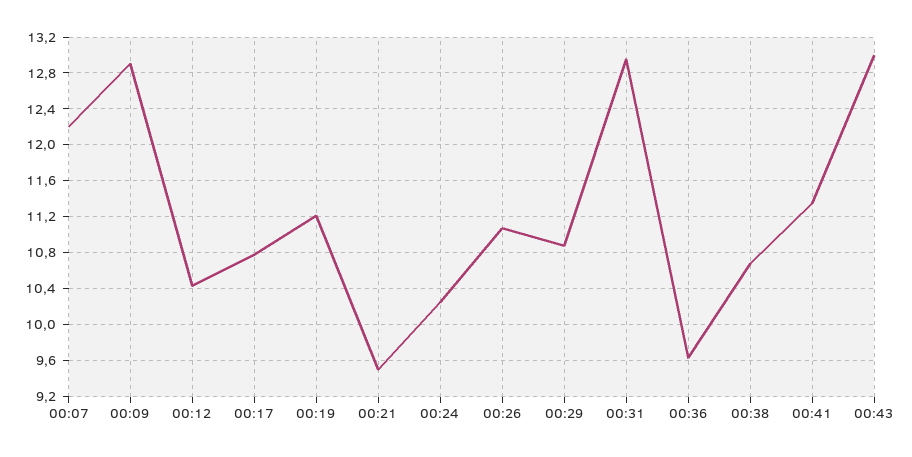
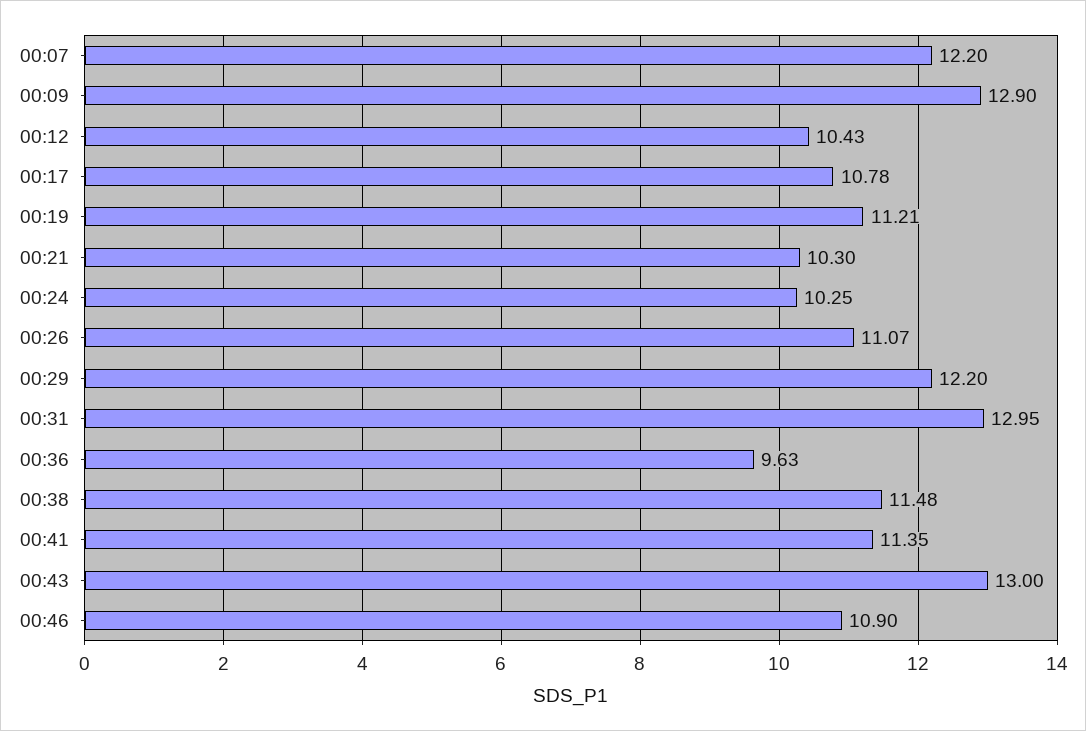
00:21: 9.5 -> 10.3
00:29: 10.9 -> 12.2
00:38: 10.7 -> 11.48
00:46: none -> 10.9

